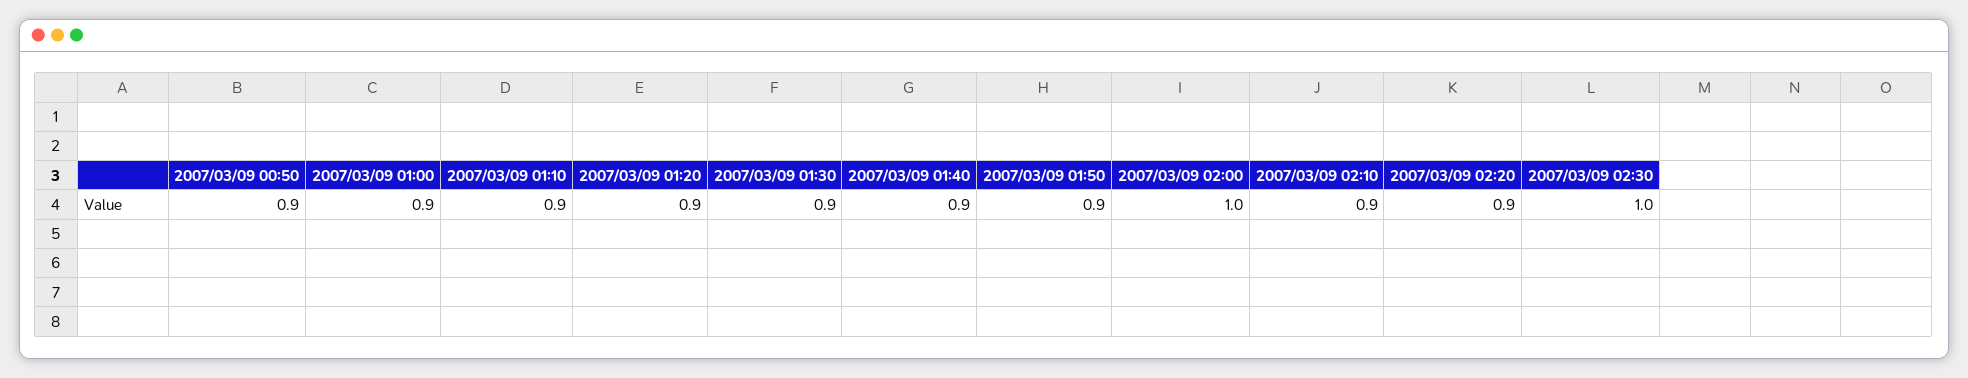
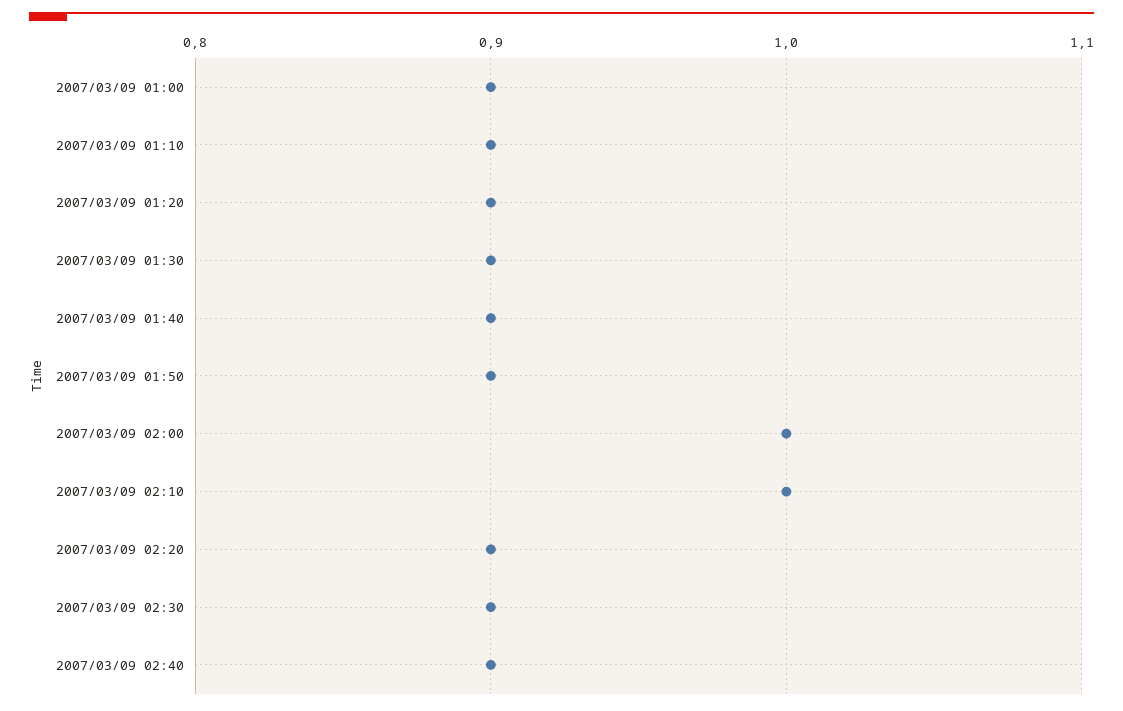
2007/03/09 00:50: 0.9 -> none
2007/03/09 02:10: 0.9 -> 1
2007/03/09 02:30: 1 -> 0.9
2007/03/09 02:40: none -> 0.9

